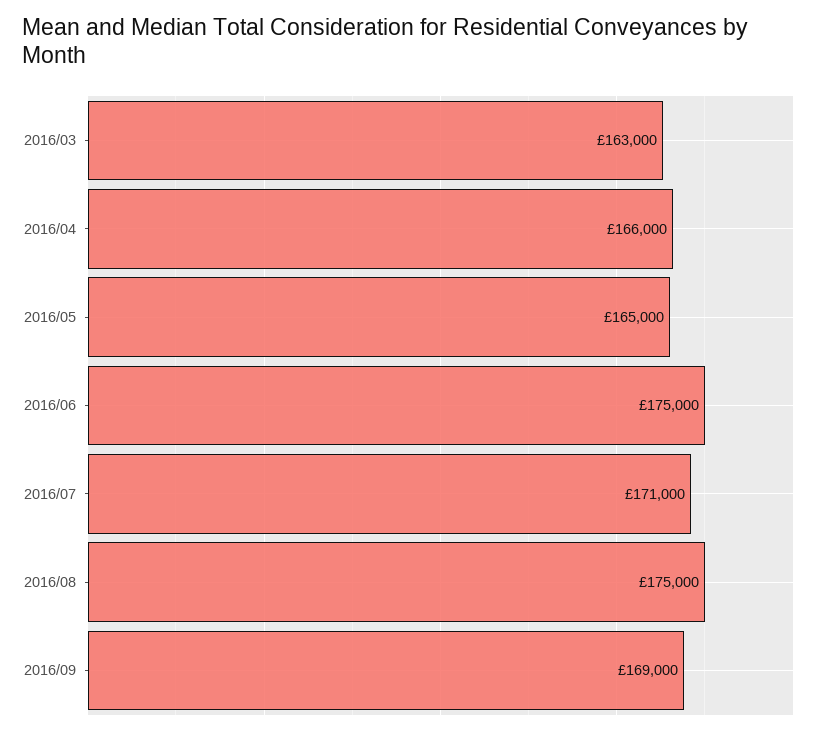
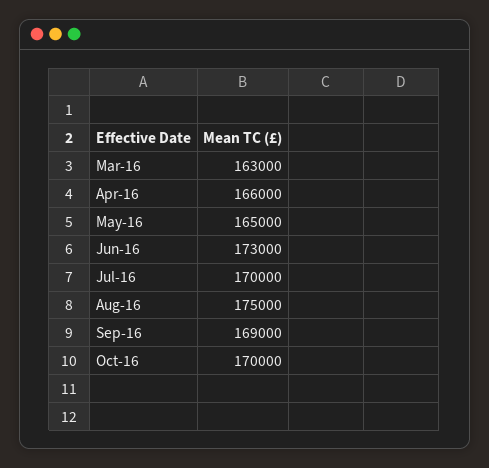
2016/06: 175000 -> 173000
2016/07: 171000 -> 170000
Oct-16: none -> 170000

